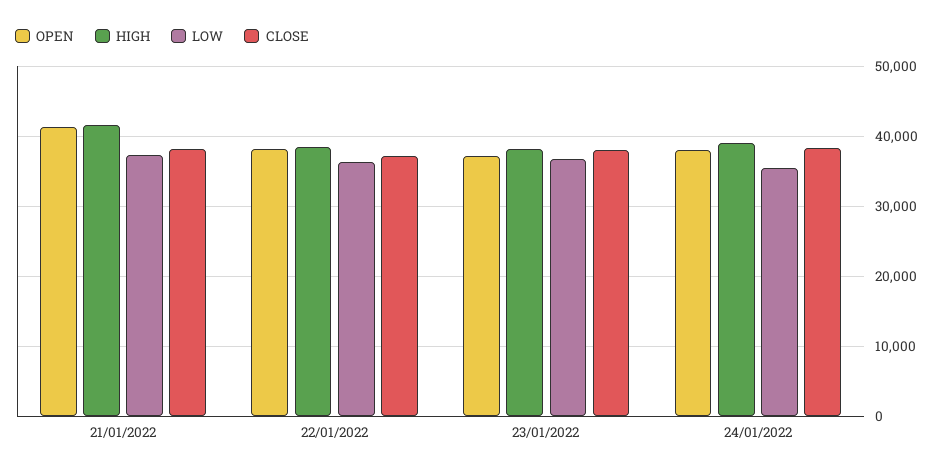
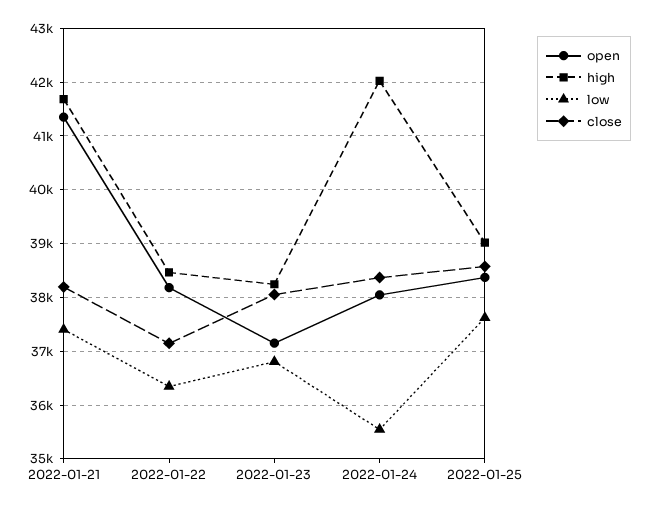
HIGH, 24/01/2022: 39000 -> 42000
OPEN, 2022-01-25: none -> 38400
HIGH, 2022-01-25: none -> 39000
LOW, 2022-01-25: none -> 37600
CLOSE, 2022-01-25: none -> 38600

